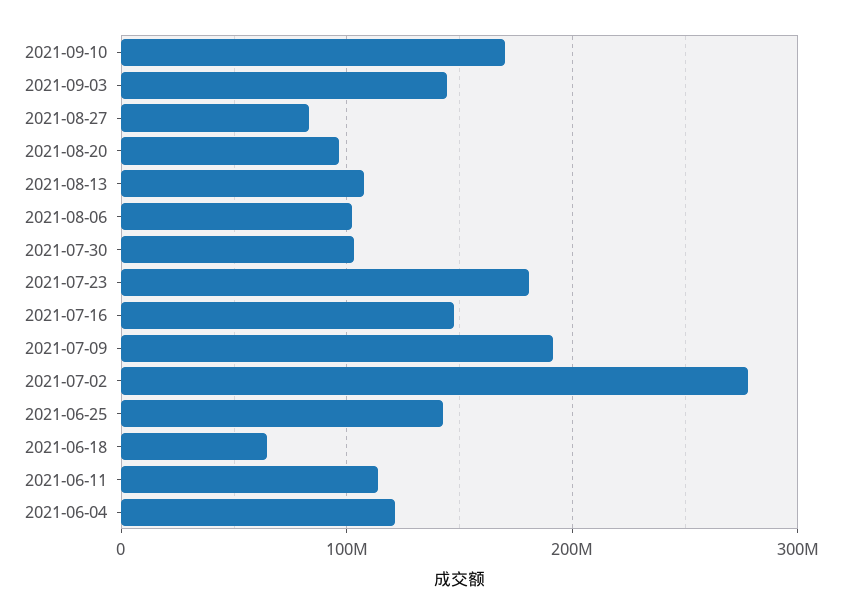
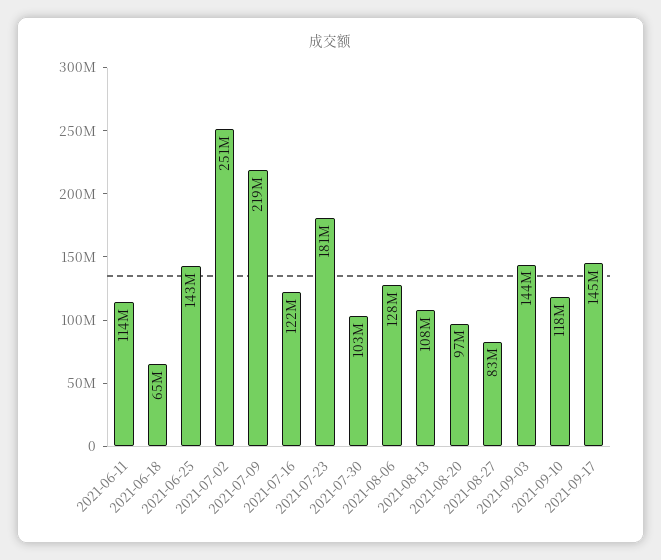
2021-09-10: 170000000 -> 118000000
2021-08-06: 100000000 -> 128000000
2021-07-16: 150000000 -> 122000000
2021-07-09: 190000000 -> 219000000
2021-07-02: 280000000 -> 251000000
2021-06-04: 120000000 -> none
2021-09-17: none -> 145000000

